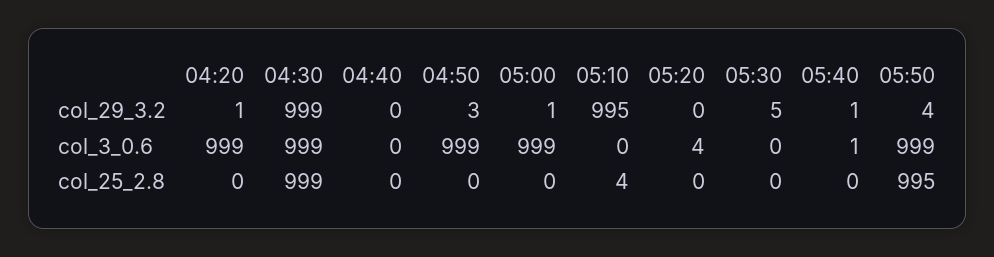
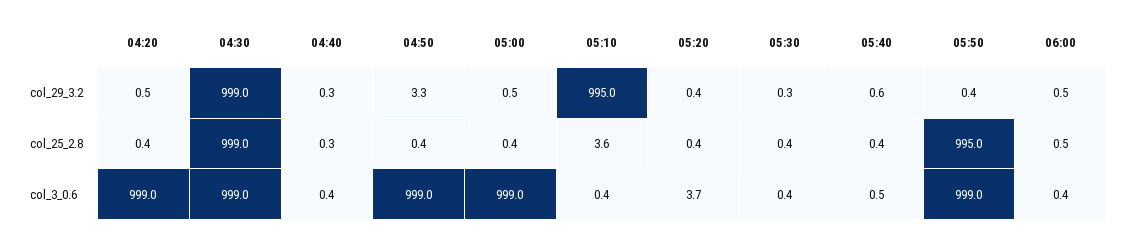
05:30, col_29_3.2: 5 -> 0.3
05:50, col_29_3.2: 4 -> 0.4
06:00, col_29_3.2: none -> 0.5
06:00, col_25_2.8: none -> 0.5
06:00, col_3_0.6: none -> 0.4

